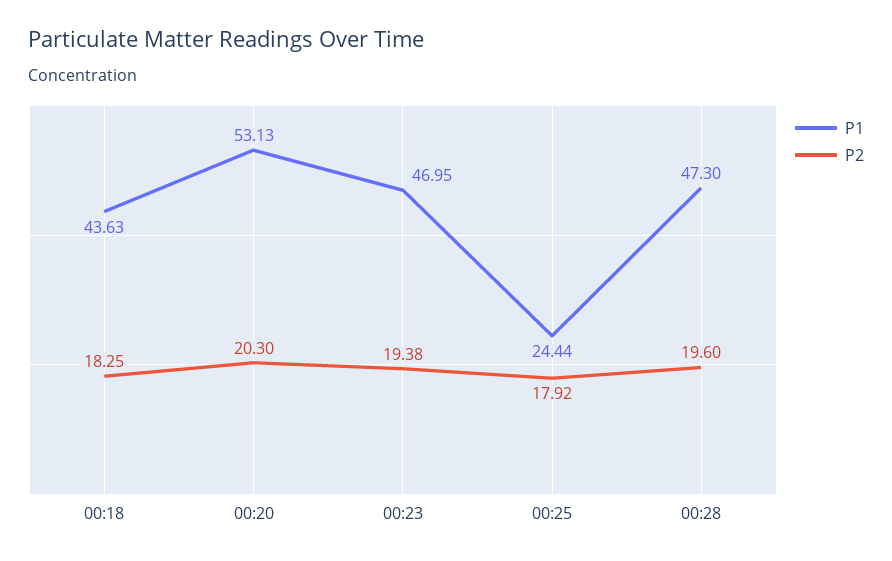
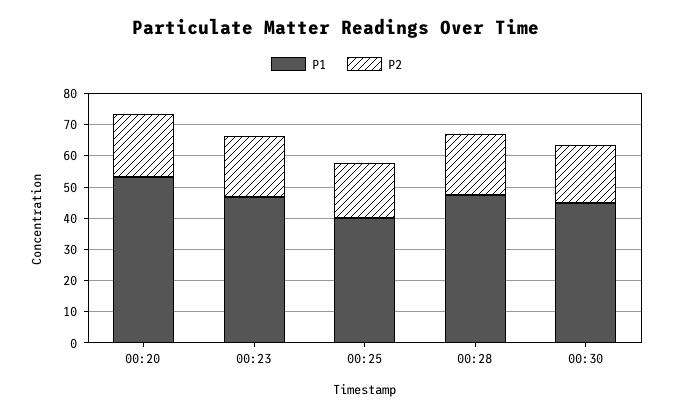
P1, 00:18: 43.63 -> none
P2, 00:18: 18.25 -> none
P1, 00:25: 24.44 -> 40
P1, 00:30: none -> 45
P2, 00:30: none -> 20

